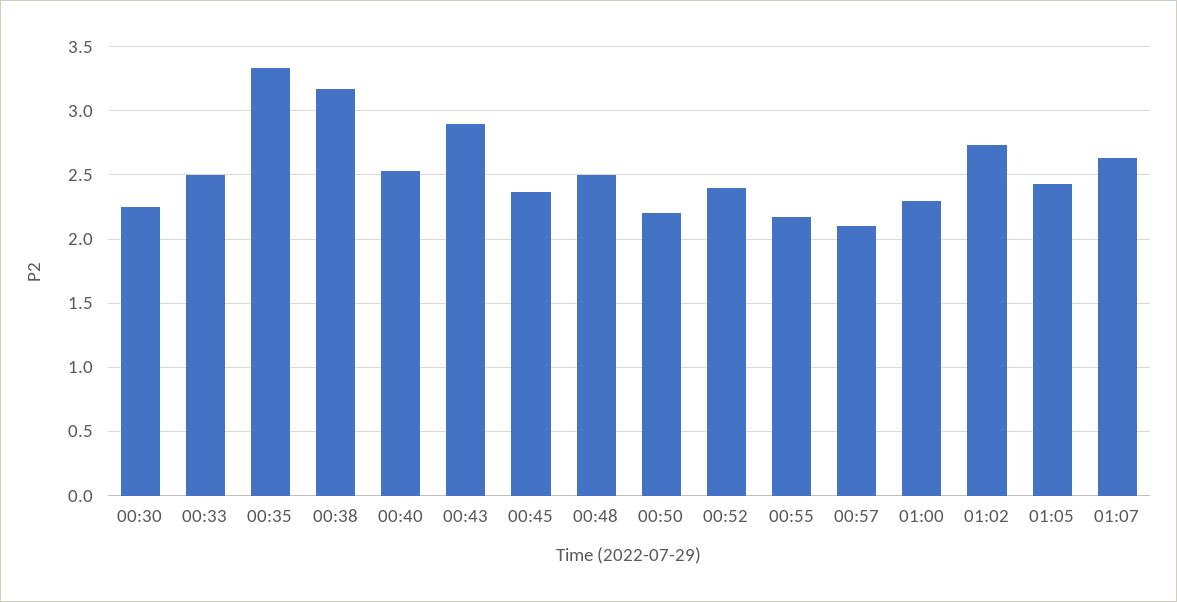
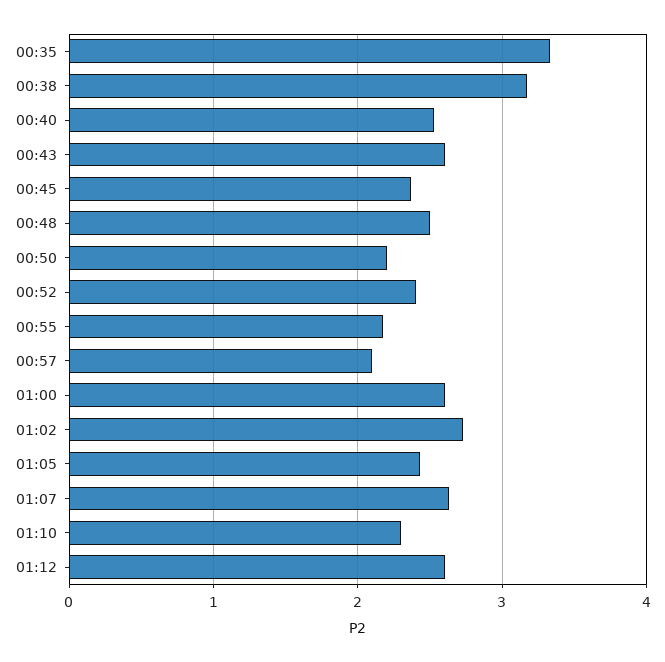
00:30: 2.25 -> none
00:33: 2.5 -> none
00:43: 2.9 -> 2.6
01:00: 2.3 -> 2.6
01:10: none -> 2.3
01:12: none -> 2.6

